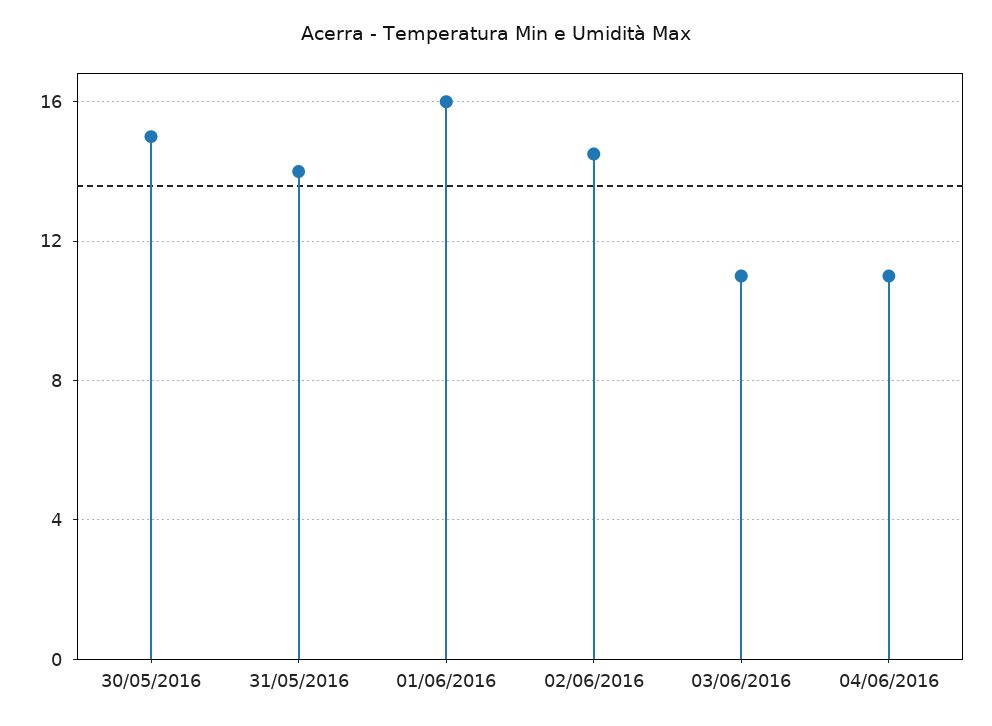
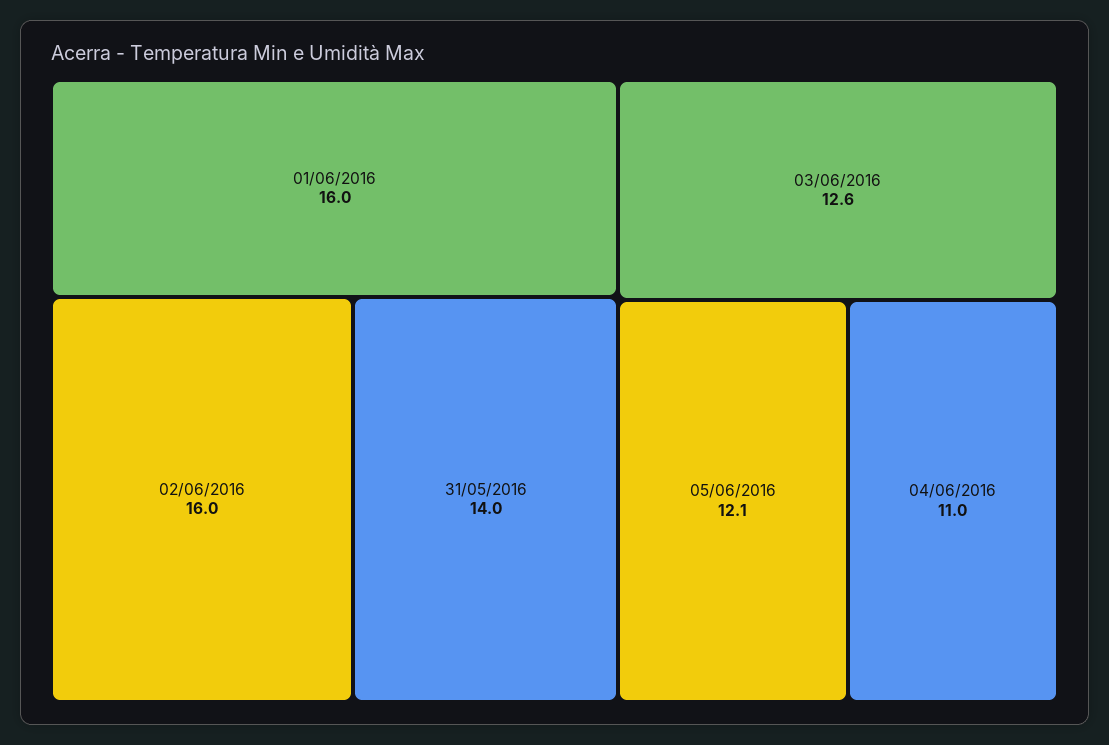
30/05/2016: 15 -> none
02/06/2016: 14.5 -> 16
03/06/2016: 11 -> 12.6
05/06/2016: none -> 12.1

